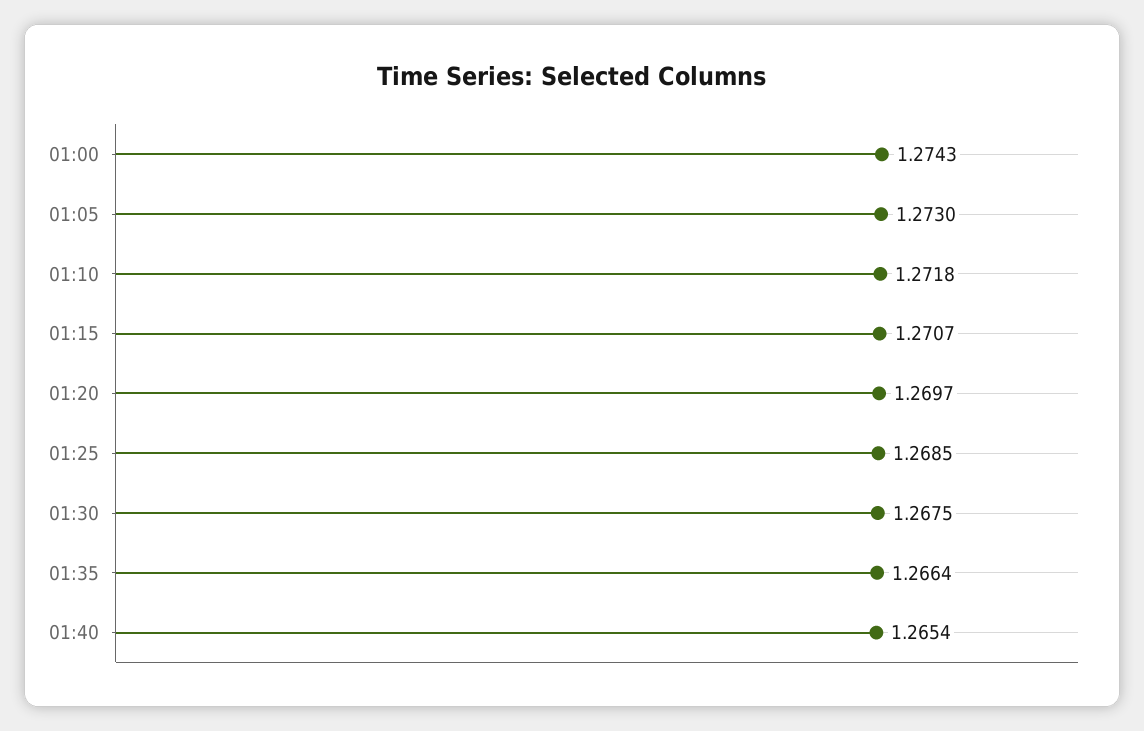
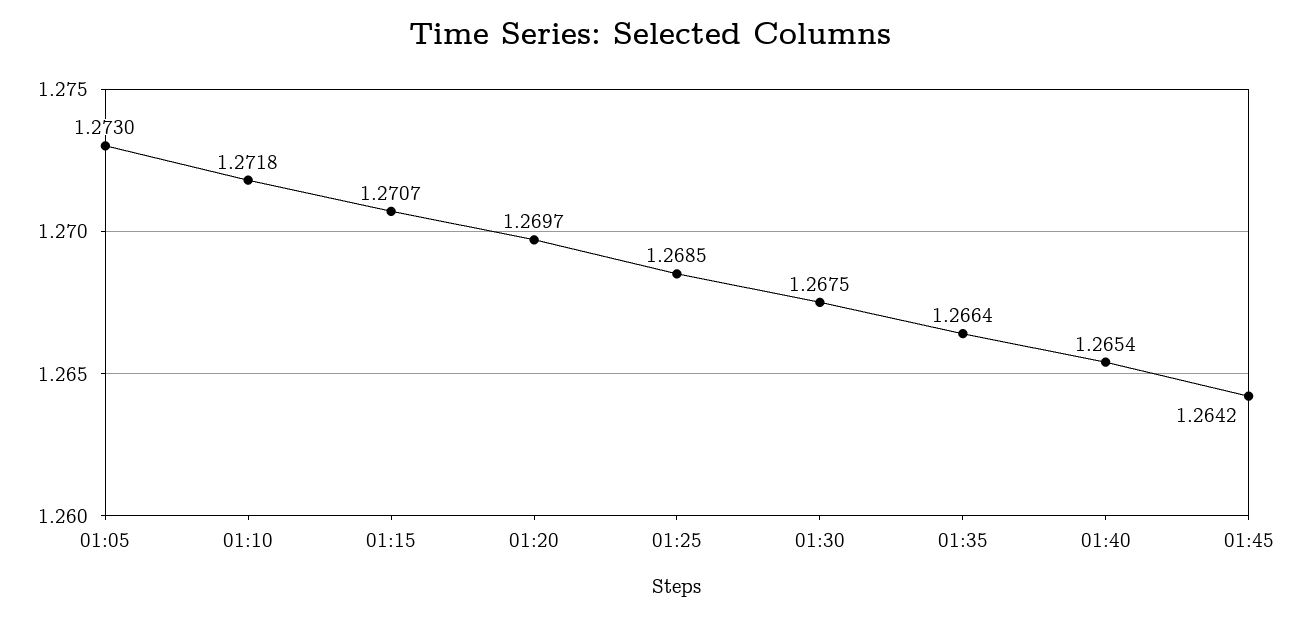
01:00: 1.2743 -> none
01:45: none -> 1.2642

